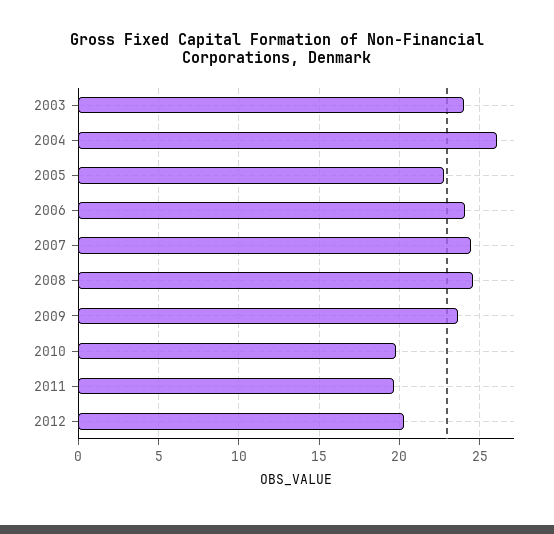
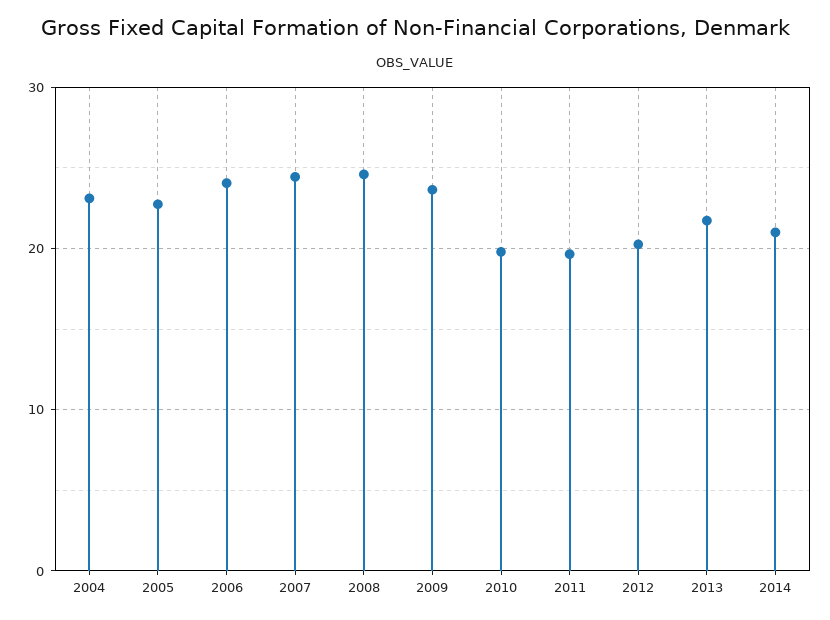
2003: 24 -> none
2004: 26 -> 23
2013: none -> 22
2014: none -> 21

